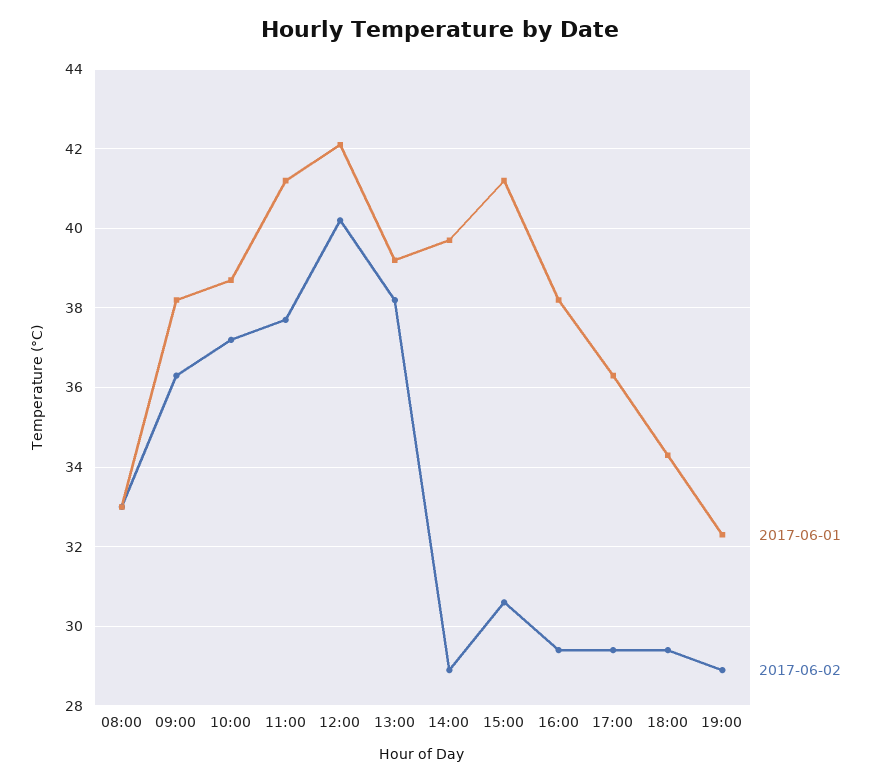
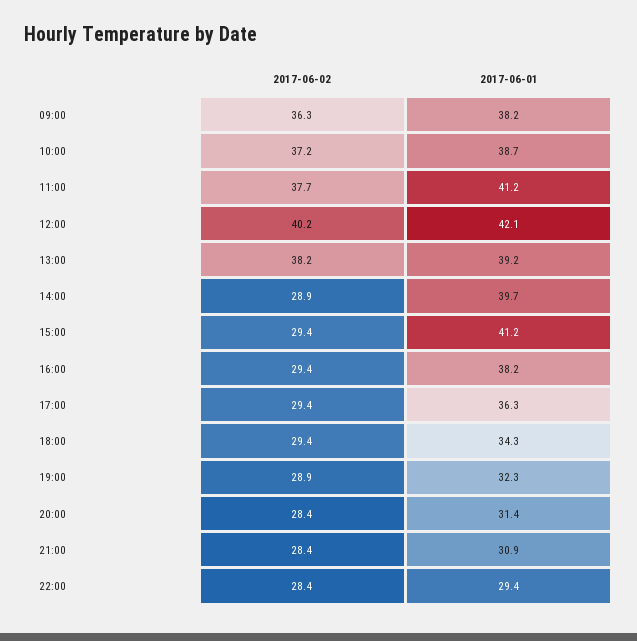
2017-06-01, 08:00: 33 -> none
2017-06-02, 08:00: 33 -> none
2017-06-02, 15:00: 30.5 -> 29.4
2017-06-02, 20:00: none -> 28.4
2017-06-01, 20:00: none -> 31.4
2017-06-02, 21:00: none -> 28.4
2017-06-01, 21:00: none -> 30.9
2017-06-02, 22:00: none -> 28.4
2017-06-01, 22:00: none -> 29.4

